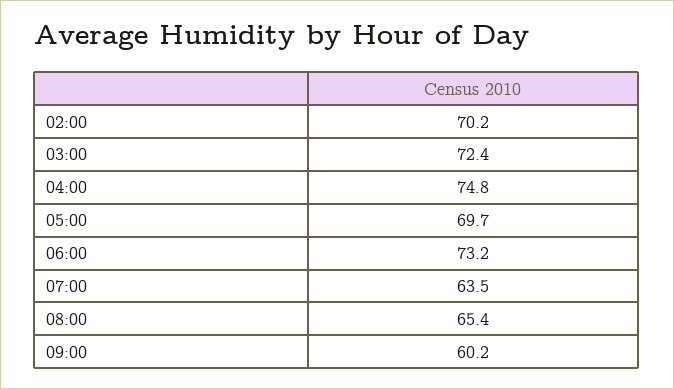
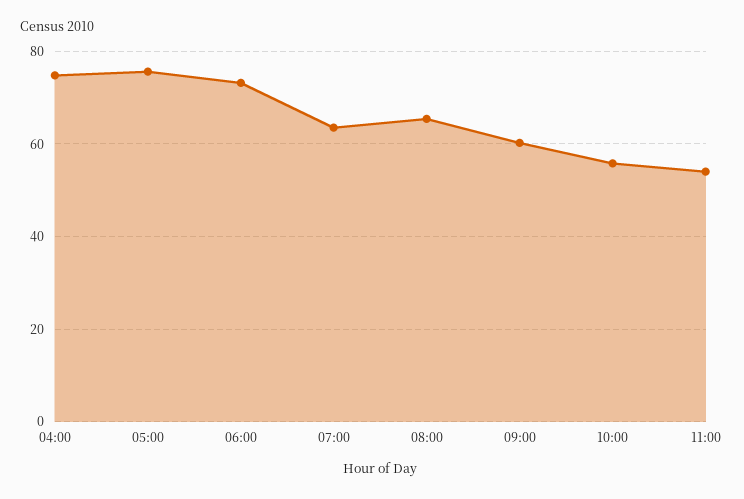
02:00: 70.2 -> none
03:00: 72.4 -> none
05:00: 69.7 -> 76
10:00: none -> 56
11:00: none -> 54

